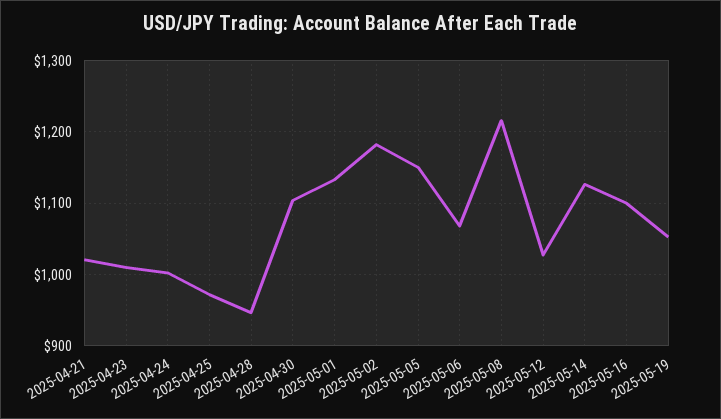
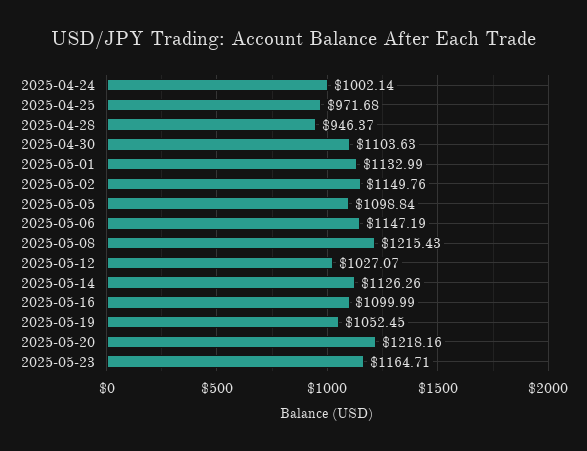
2025-04-21: 1020 -> none
2025-04-23: 1010 -> none
2025-05-02: 1180 -> 1149.76
2025-05-05: 1150 -> 1098.84
2025-05-06: 1070 -> 1147.19
2025-05-20: none -> 1218.16
2025-05-23: none -> 1164.71

